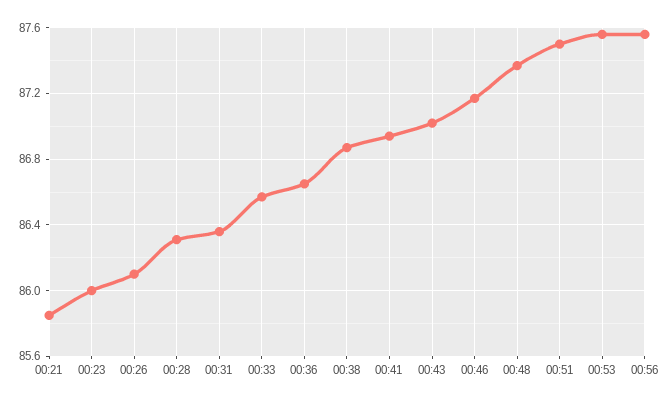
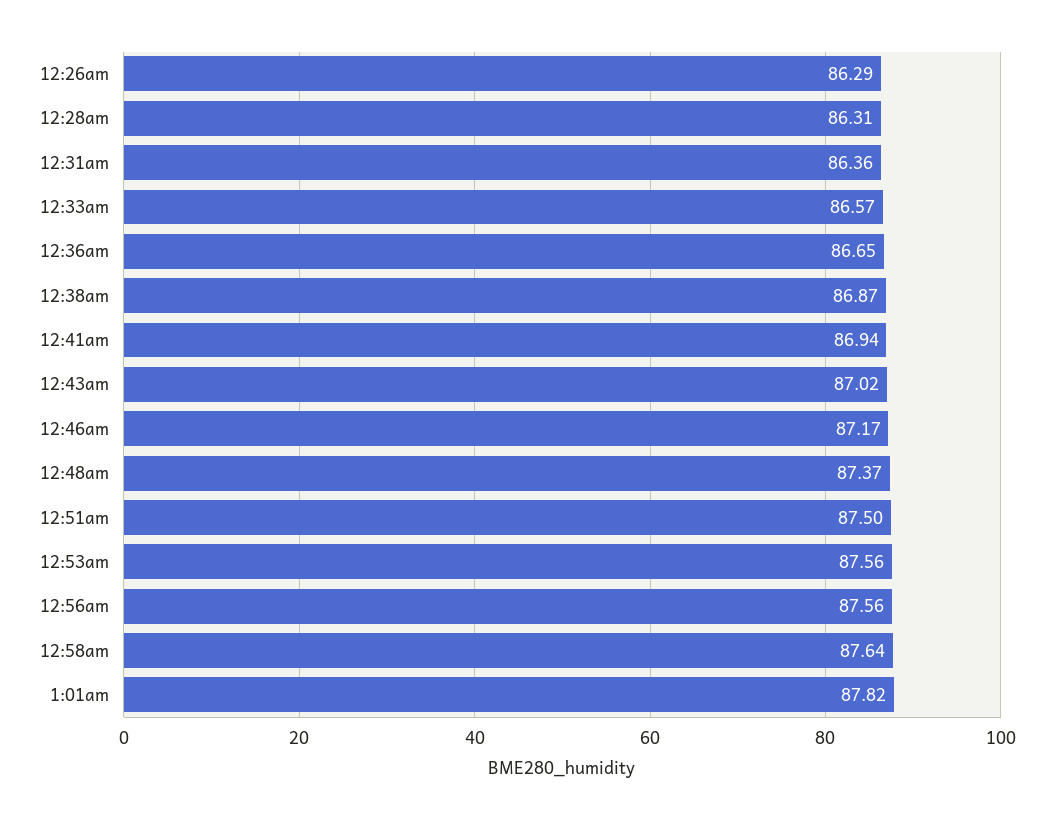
00:21: 85.85 -> none
00:23: 86 -> none
00:26: 86.1 -> 86.29
12:58am: none -> 87.64
1:01am: none -> 87.82

